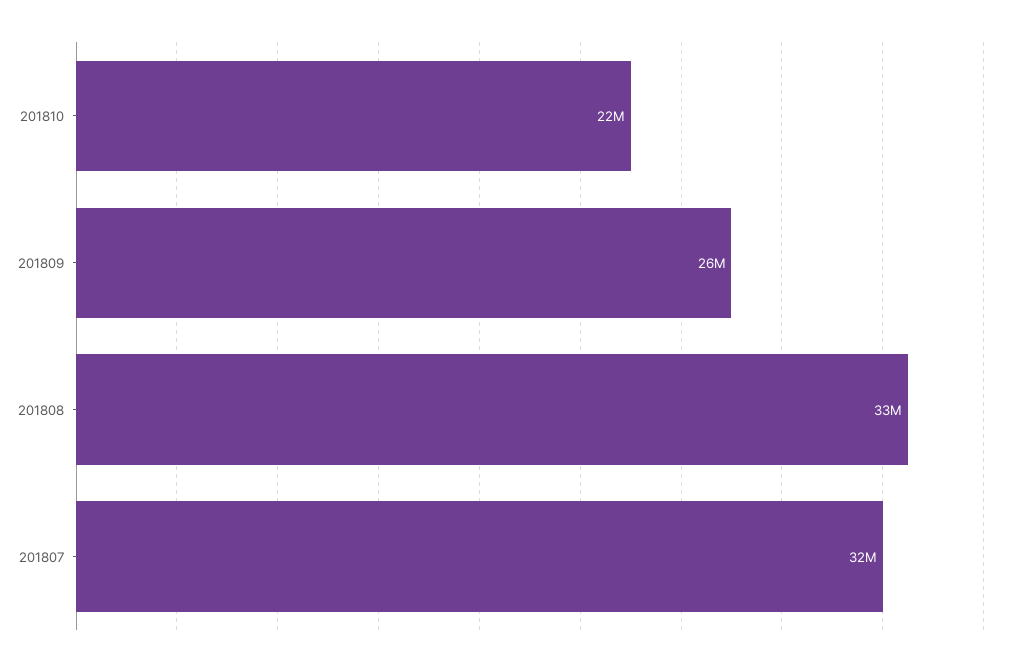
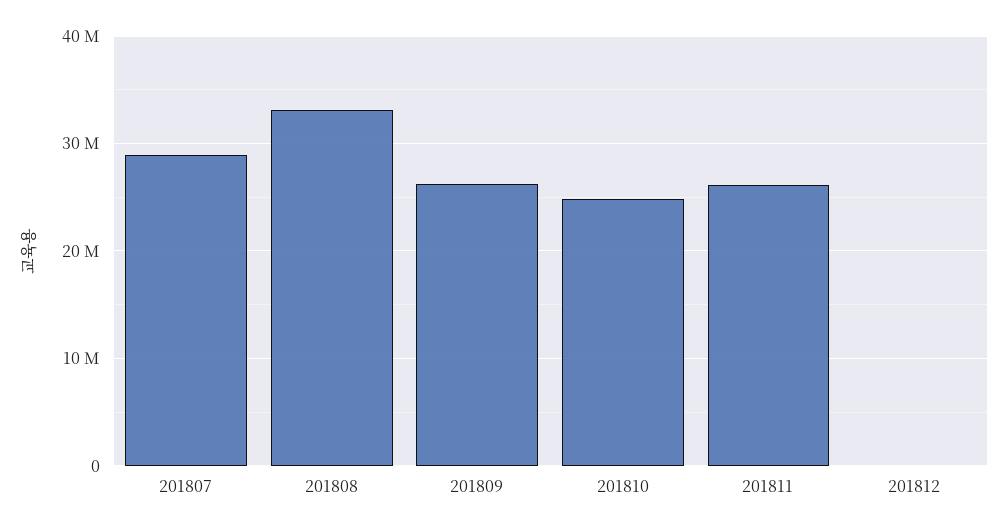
201810: 22000000 -> 25000000
201807: 32000000 -> 29000000
201811: none -> 26000000
201812: none -> 0

